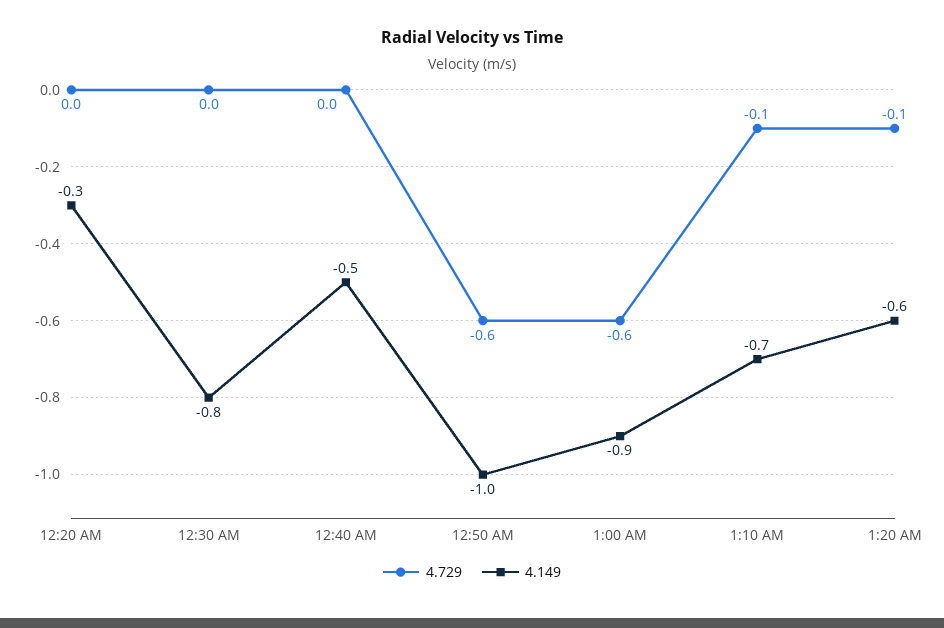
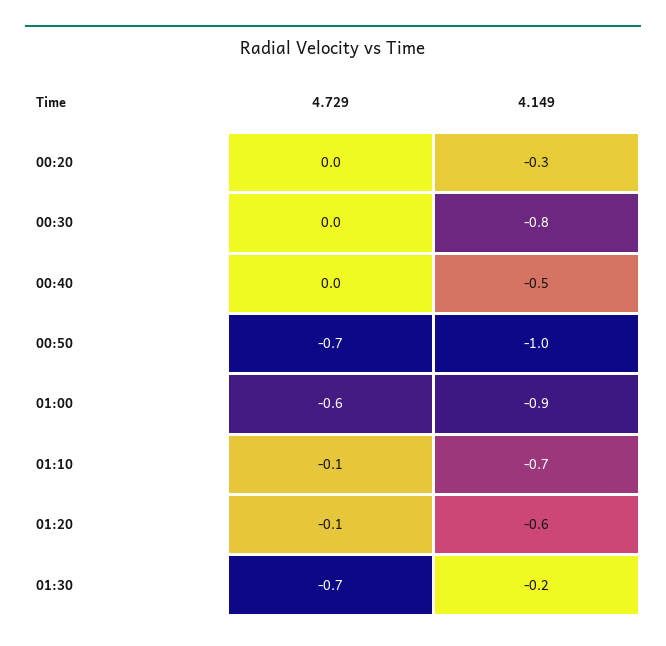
4.729, 12:50 AM: -0.6 -> -0.7
4.729, 01:30: none -> -0.7
4.149, 01:30: none -> -0.2

